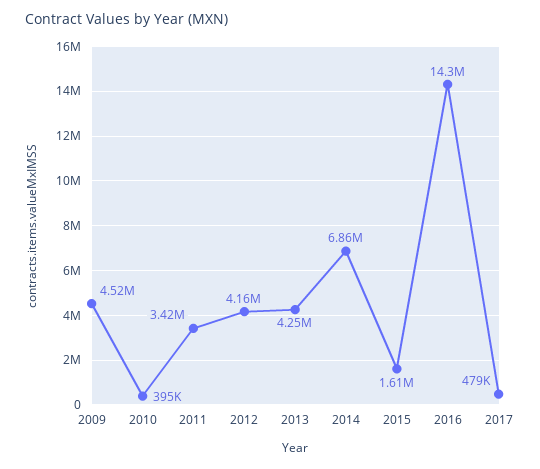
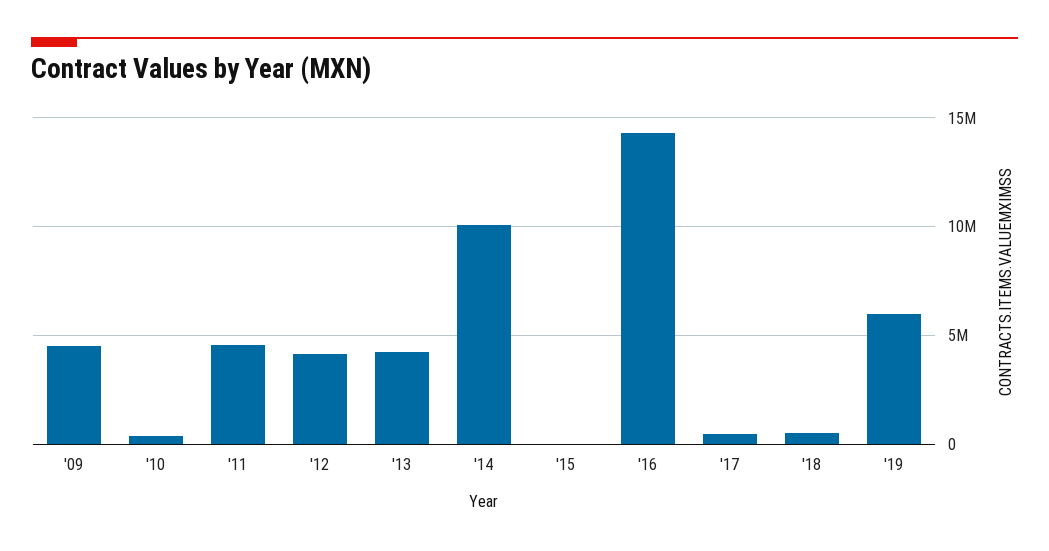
2011: 3420000 -> 4500000
2014: 6860000 -> 10000000
2015: 1610000 -> 0
'18: none -> 500000
'19: none -> 6000000

